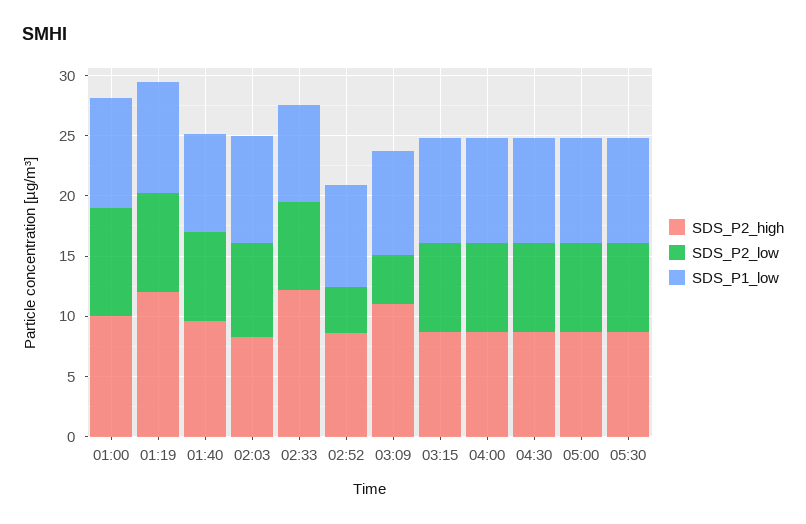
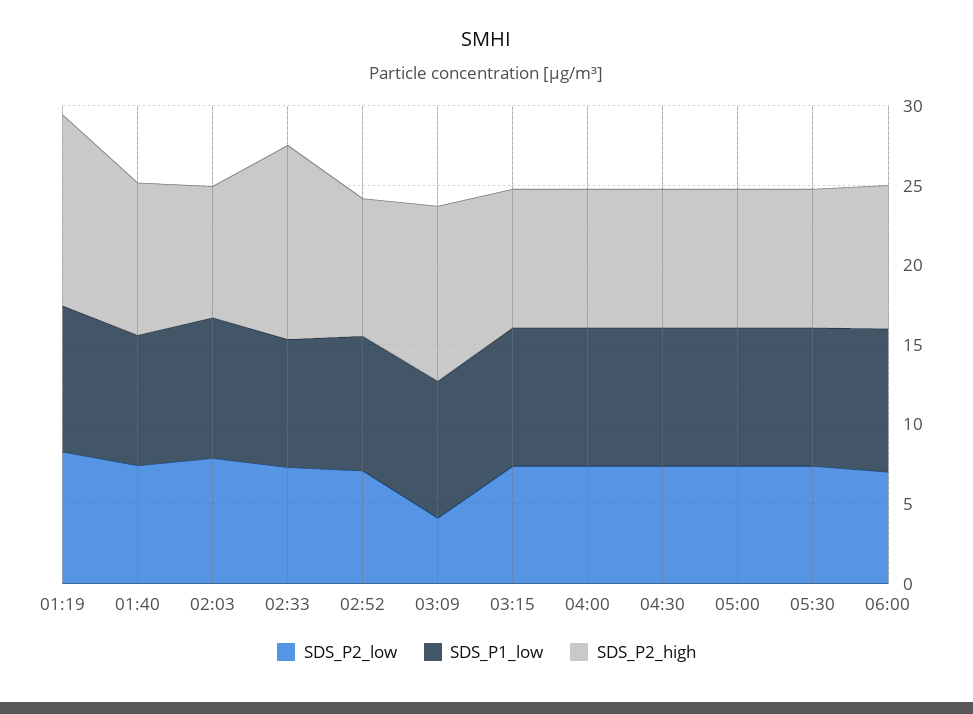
SDS_P2_high, 01:00: 10 -> none
SDS_P2_low, 01:00: 9 -> none
SDS_P1_low, 01:00: 9 -> none
SDS_P2_low, 02:52: 4 -> 7
SDS_P2_low, 06:00: none -> 7
SDS_P1_low, 06:00: none -> 9
SDS_P2_high, 06:00: none -> 9

